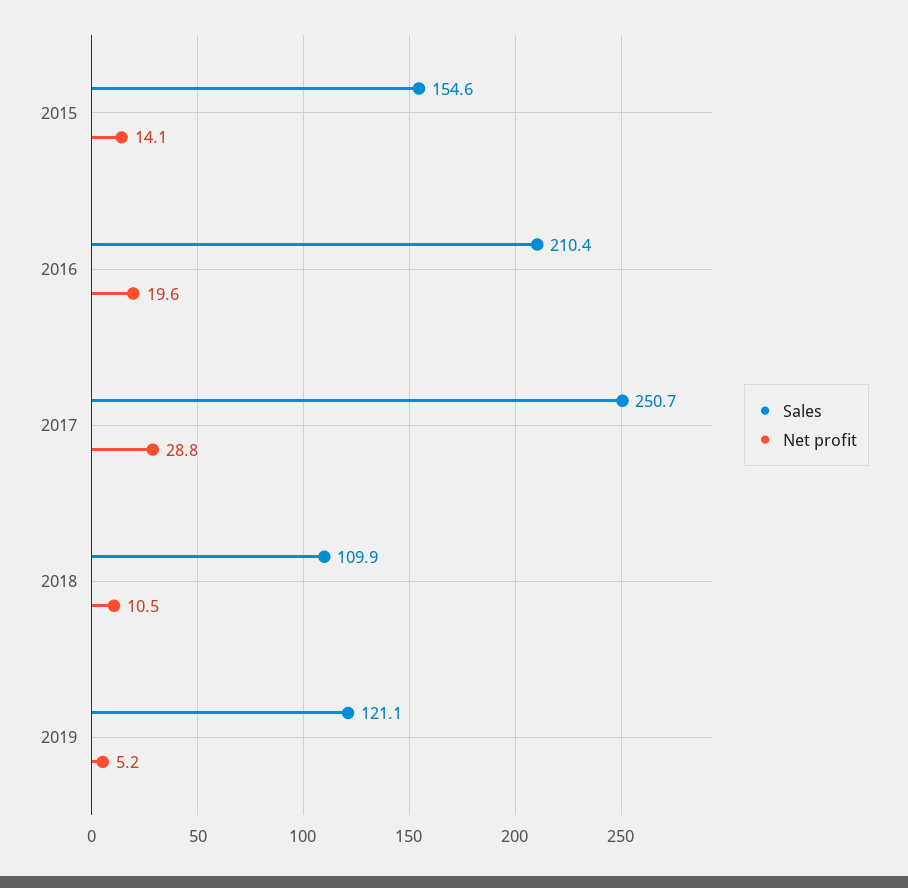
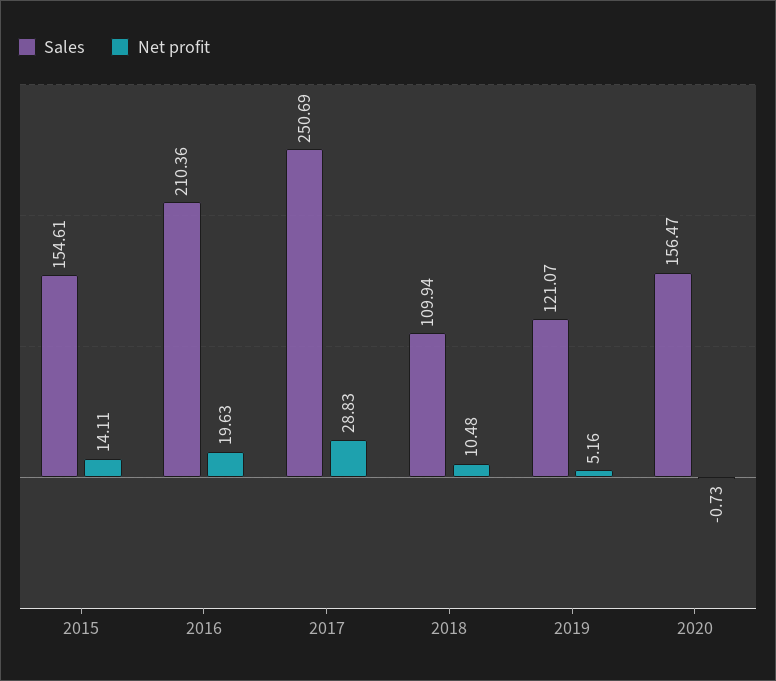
Sales, 2020: none -> 156.47
Net profit, 2020: none -> -0.73

